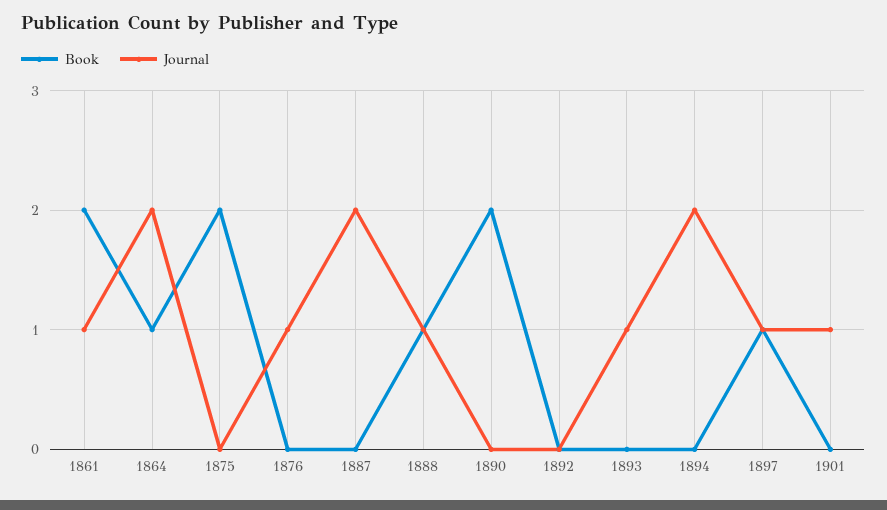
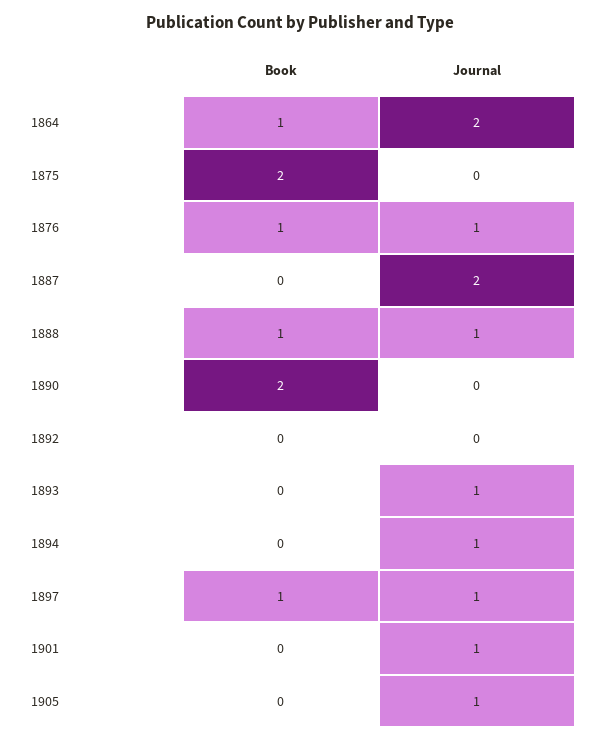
Book, 1861: 2 -> none
Journal, 1861: 1 -> none
Book, 1876: 0 -> 1
Journal, 1894: 2 -> 1
Book, 1905: none -> 0
Journal, 1905: none -> 1

